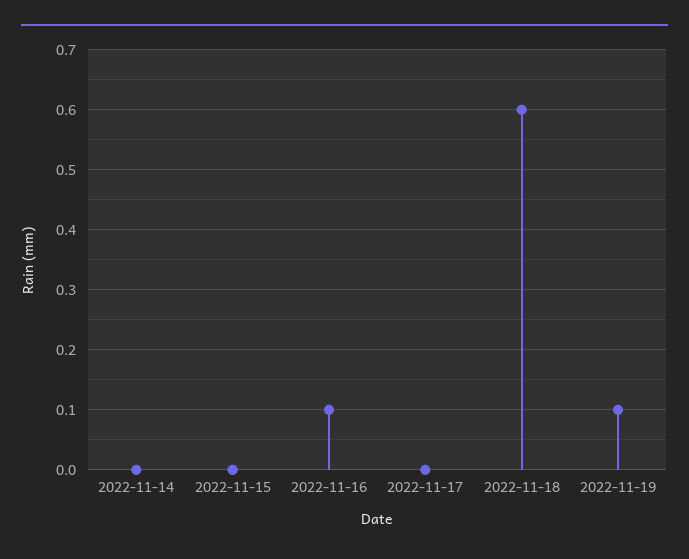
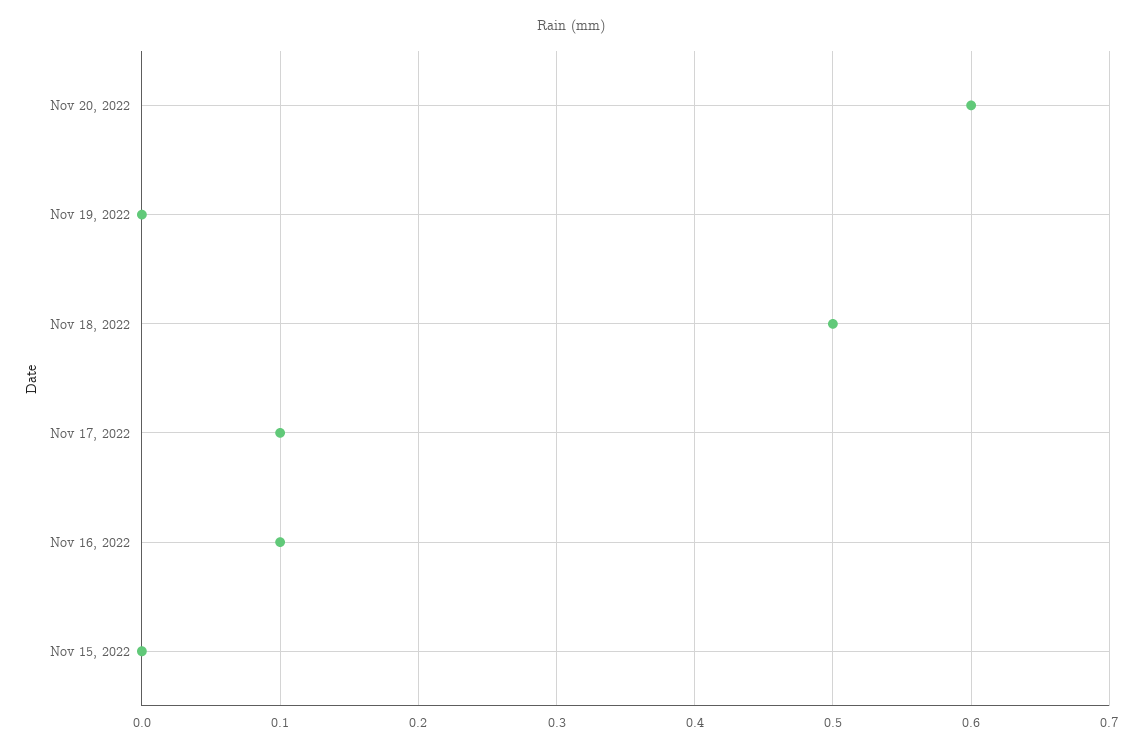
2022-11-14: 0 -> none
2022-11-17: 0 -> 0.1
2022-11-18: 0.6 -> 0.5
2022-11-19: 0.1 -> 0
Nov 20, 2022: none -> 0.6

